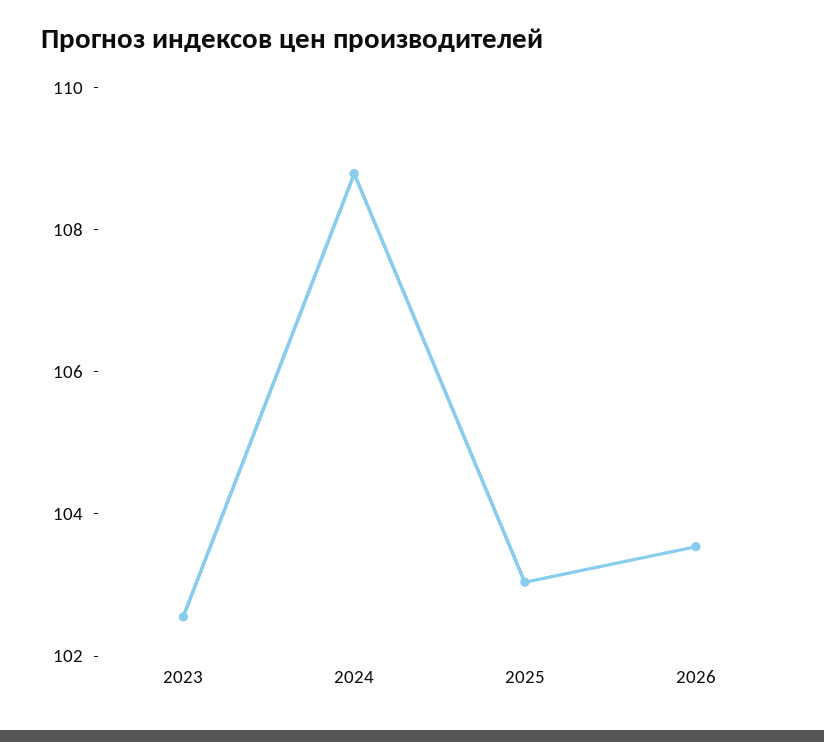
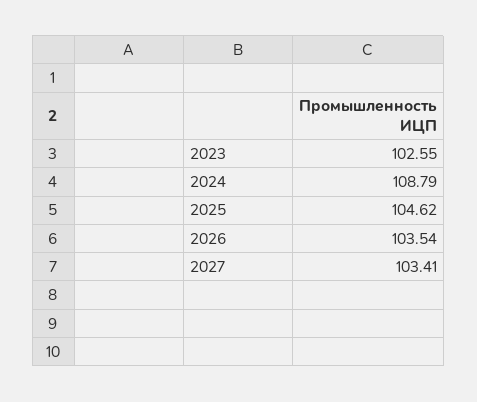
2025: 103 -> 104.62
2027: none -> 103.41

